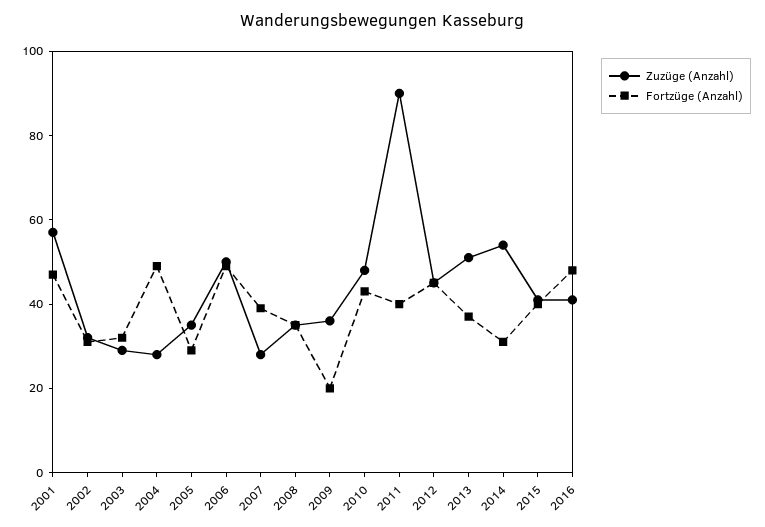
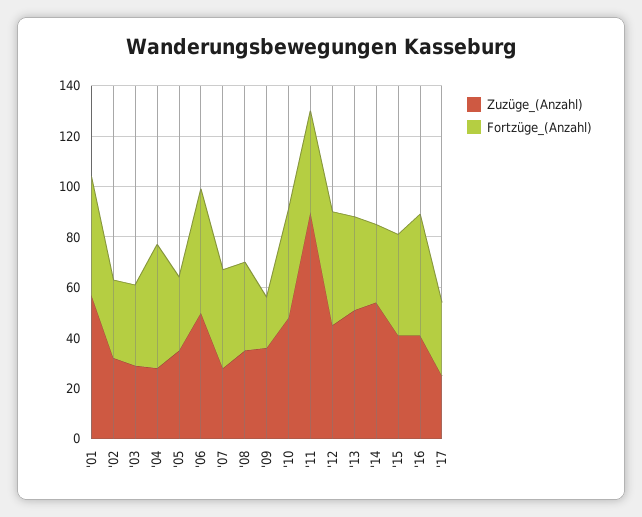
Zuzüge (Anzahl), '17: none -> 25
Fortzüge (Anzahl), '17: none -> 30

